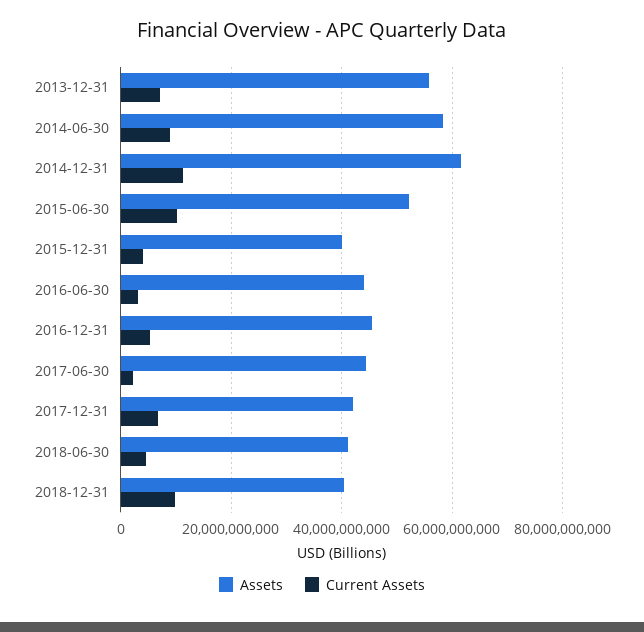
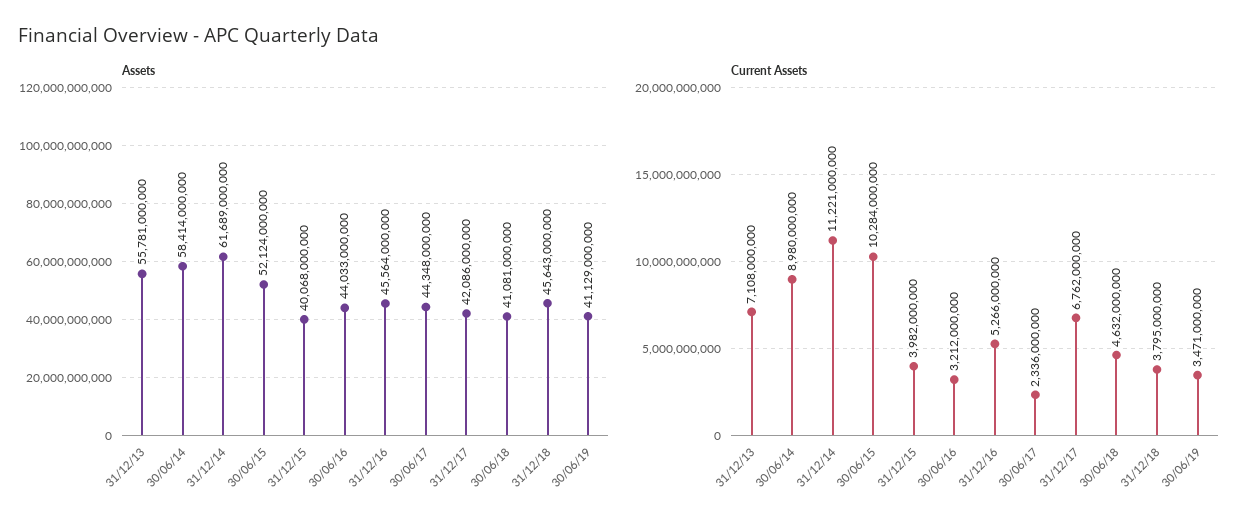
Assets, 2018-12-31: 40000000000 -> 45643000000
Current Assets, 2018-12-31: 10000000000 -> 3795000000
Assets, 30/06/19: none -> 41129000000
Current Assets, 30/06/19: none -> 3471000000

